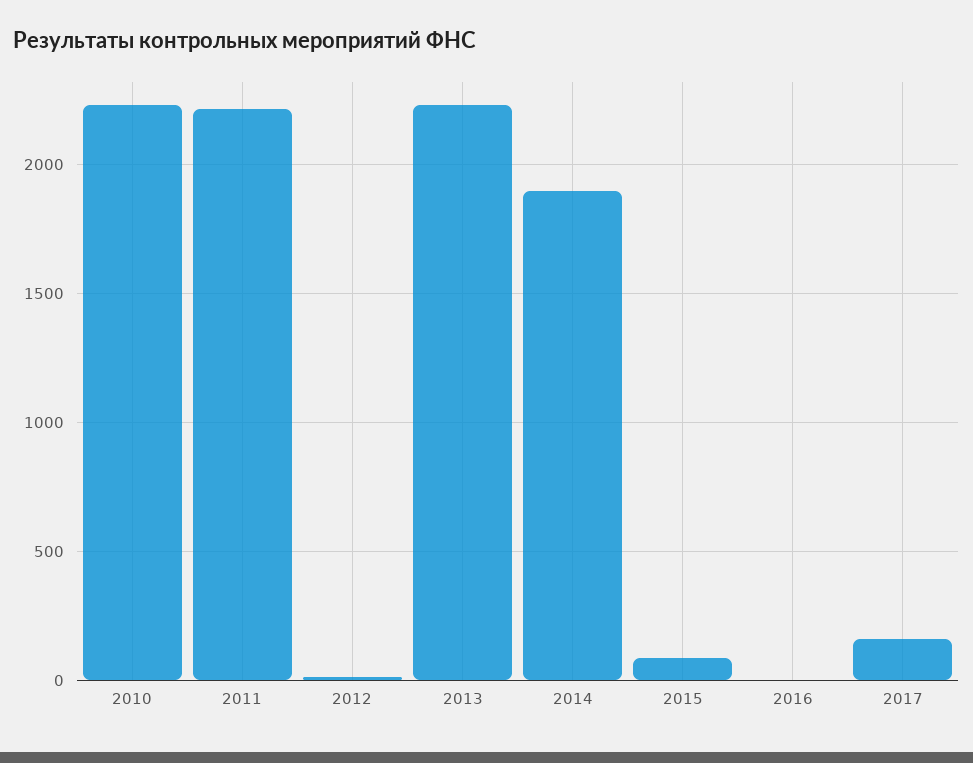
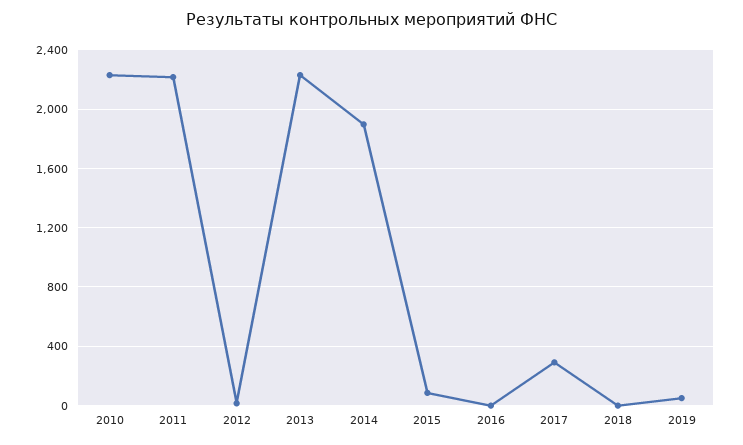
2017: 150 -> 300
2018: none -> 0
2019: none -> 50

